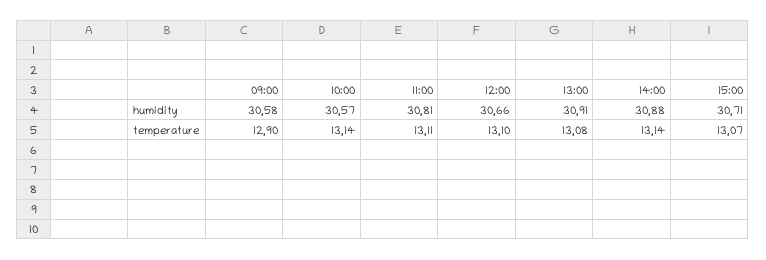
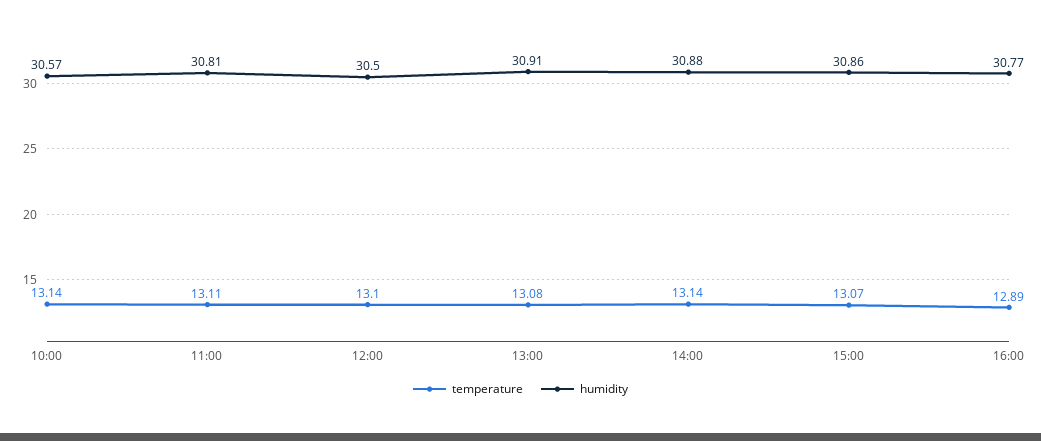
humidity, 09:00: 30.58 -> none
humidity, 12:00: 30.66 -> 30.5
humidity, 15:00: 30.71 -> 30.86
temperature, 09:00: 12.9 -> none
temperature, 16:00: none -> 12.89
humidity, 16:00: none -> 30.77

